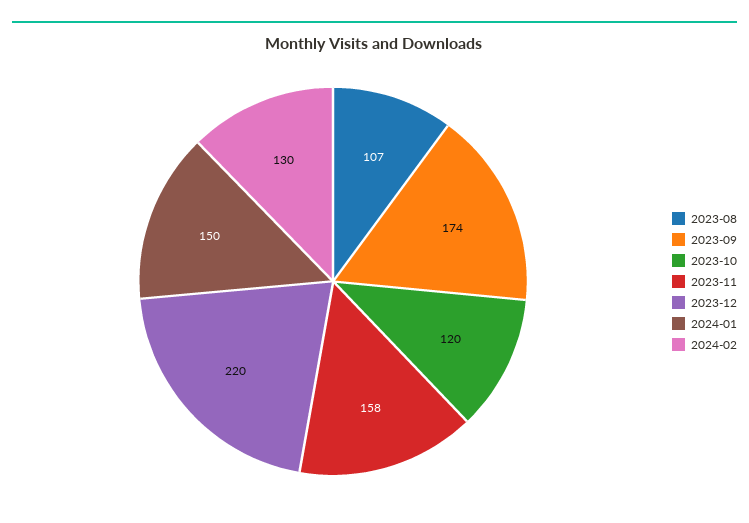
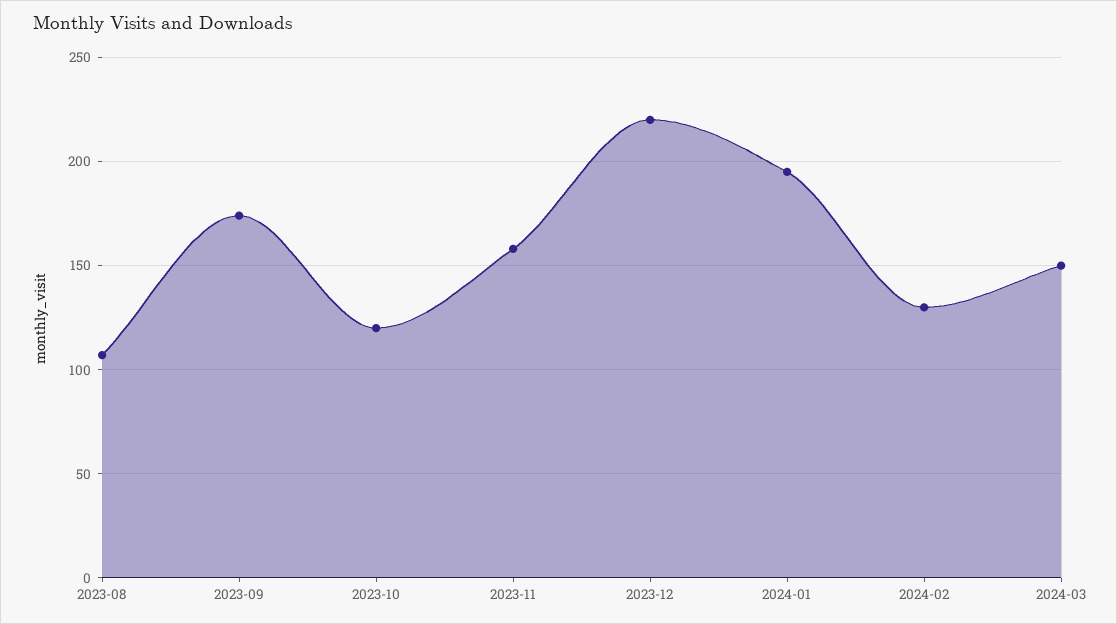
2024-01: 150 -> 195
2024-03: none -> 150

